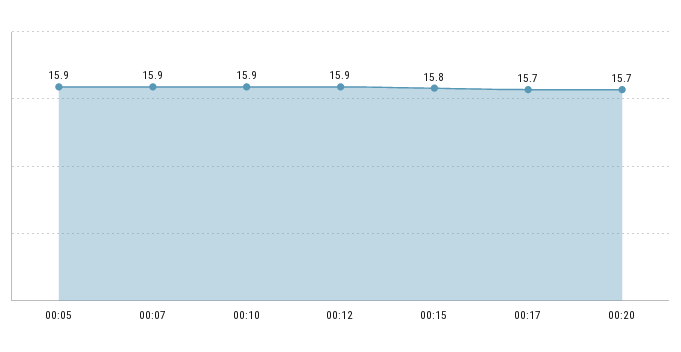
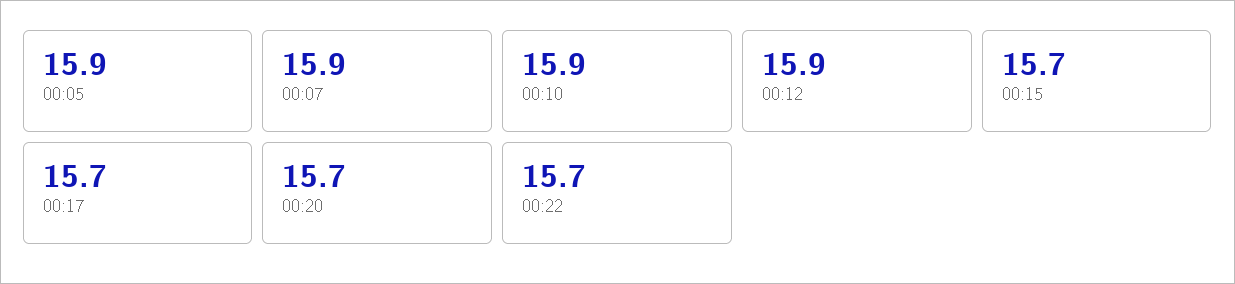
00:15: 15.8 -> 15.7
00:22: none -> 15.7

